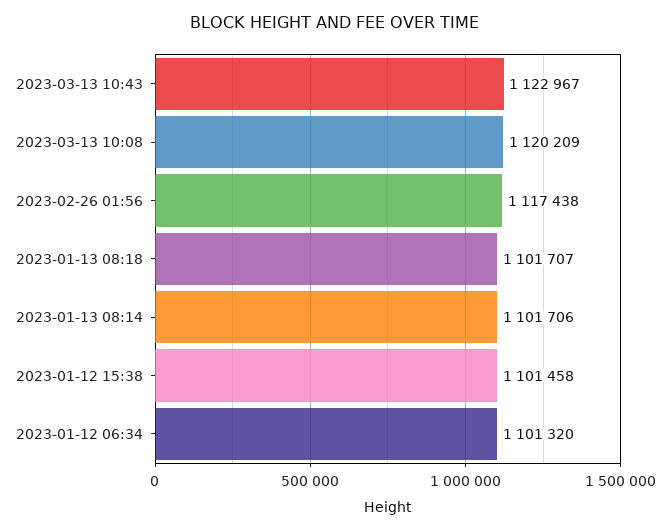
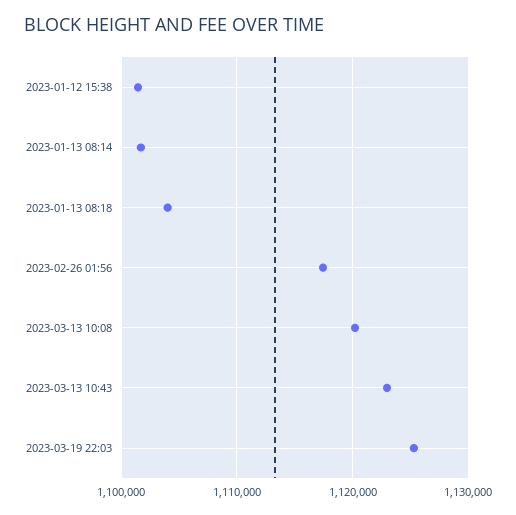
2023-01-13 08:18: 1101707 -> 1104000
2023-01-12 06:34: 1101320 -> none
2023-03-19 22:03: none -> 1125000

